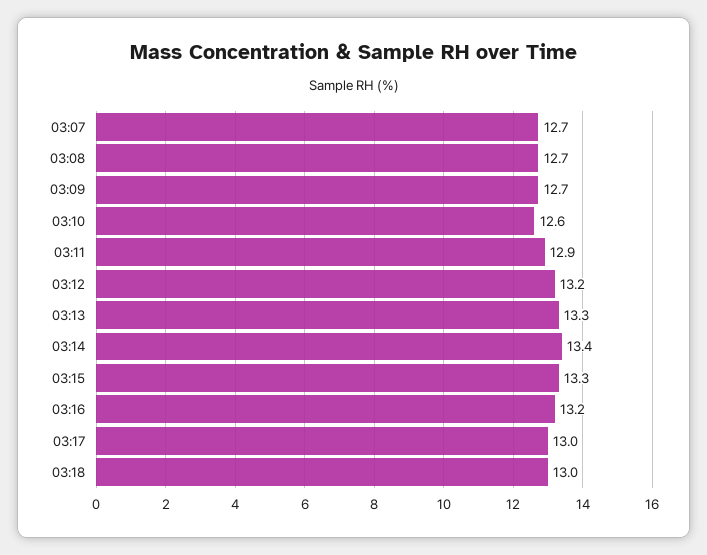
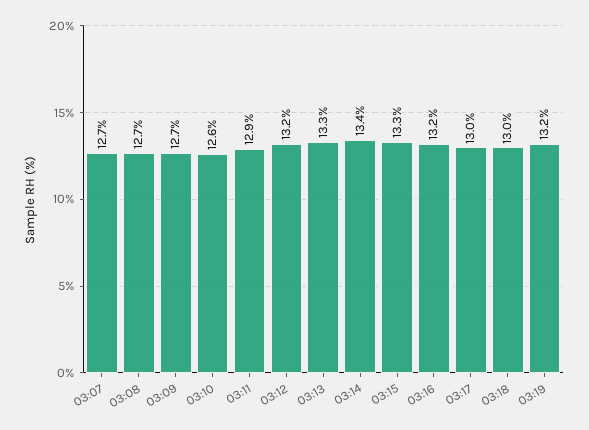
03:19: none -> 13.2

